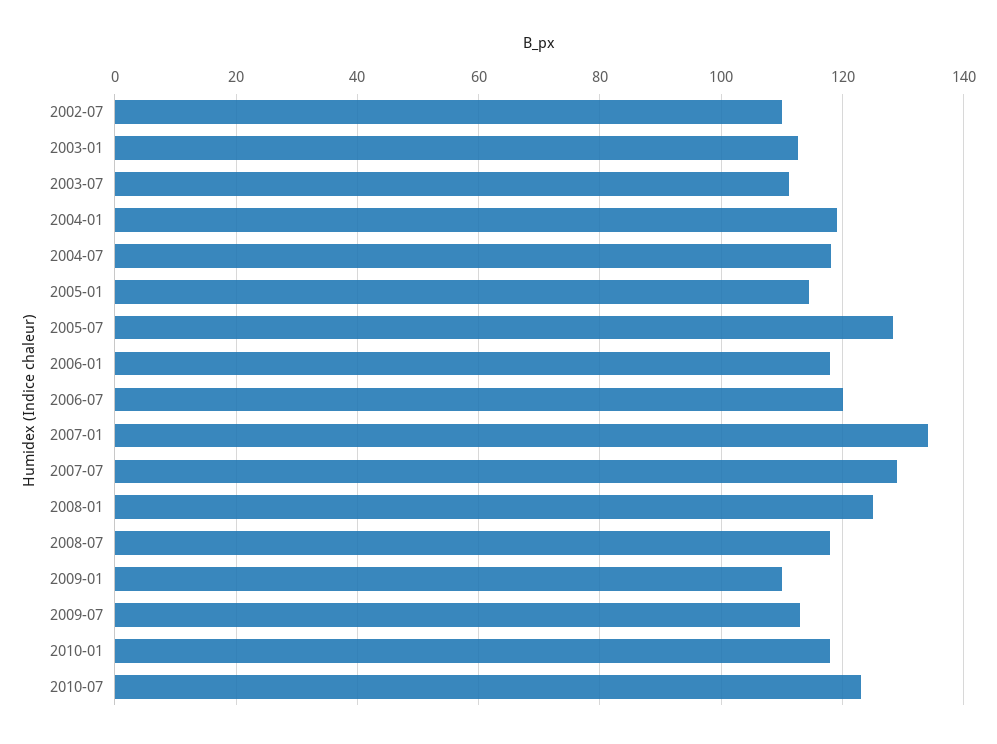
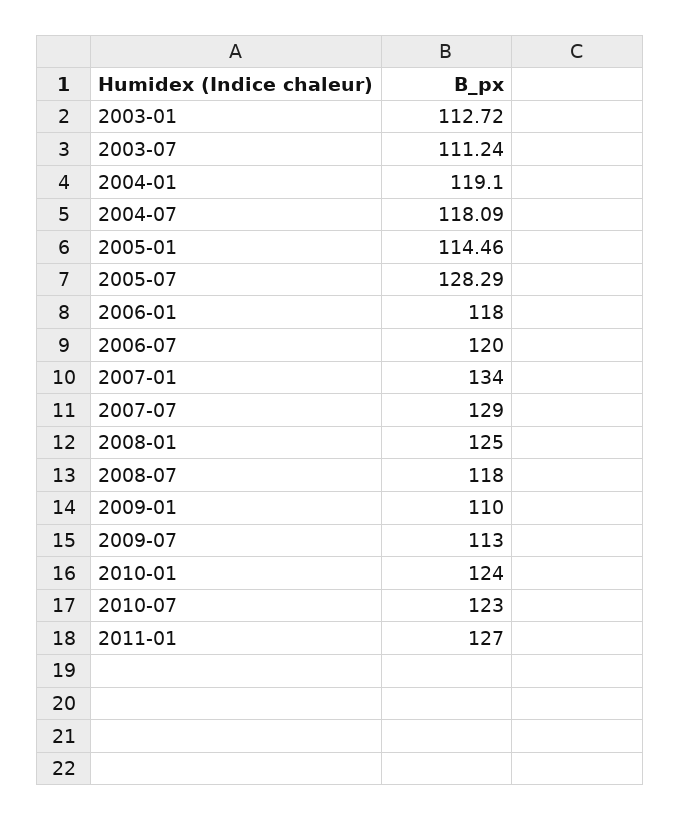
2002-07: 110 -> none
2010-01: 118 -> 124
2011-01: none -> 127

